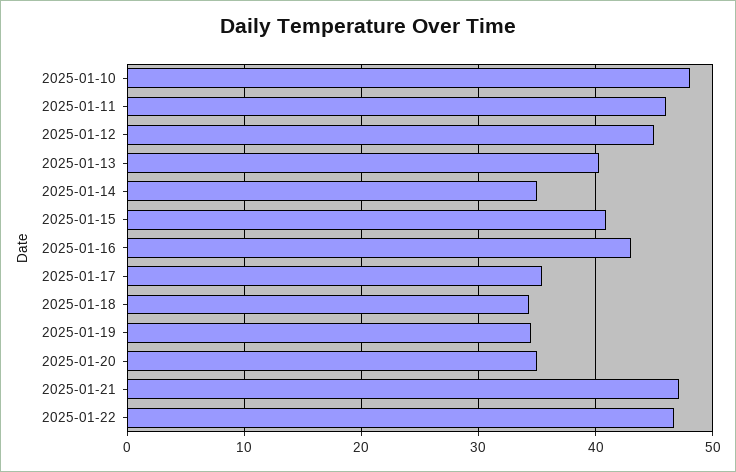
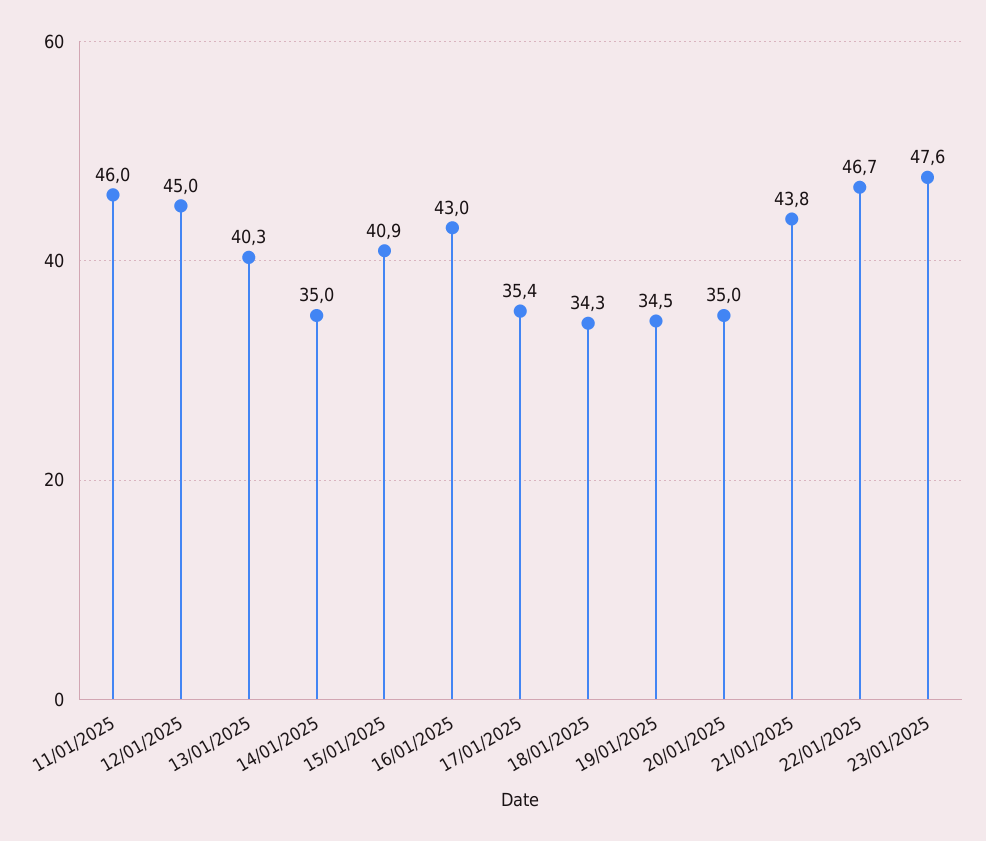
2025-01-10: 48 -> none
2025-01-21: 47 -> 43.8
23/01/2025: none -> 47.6

